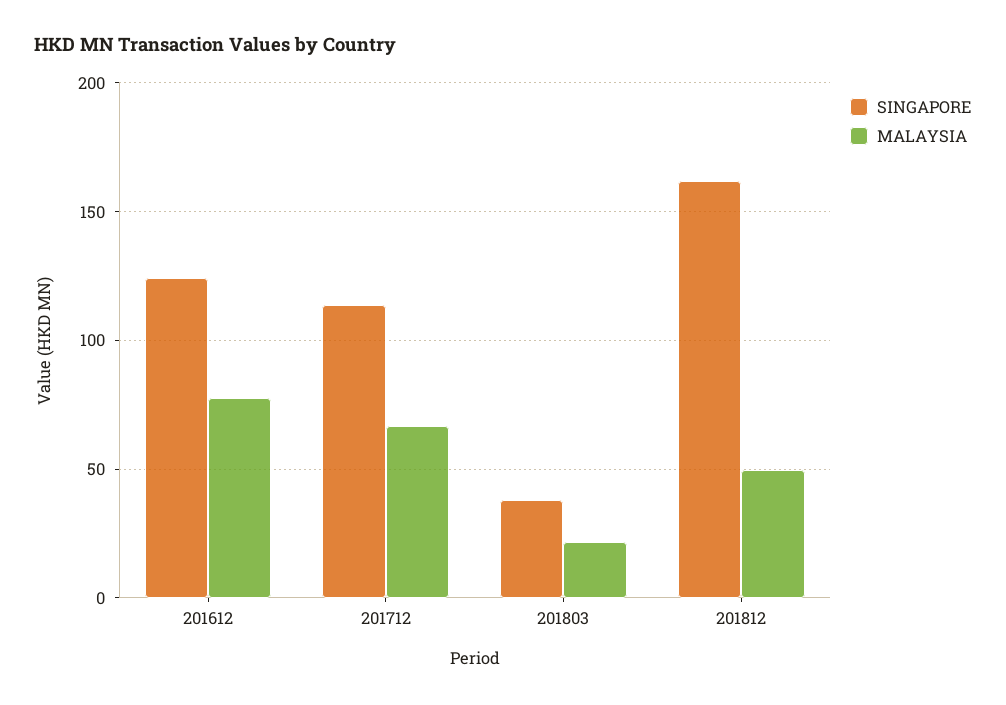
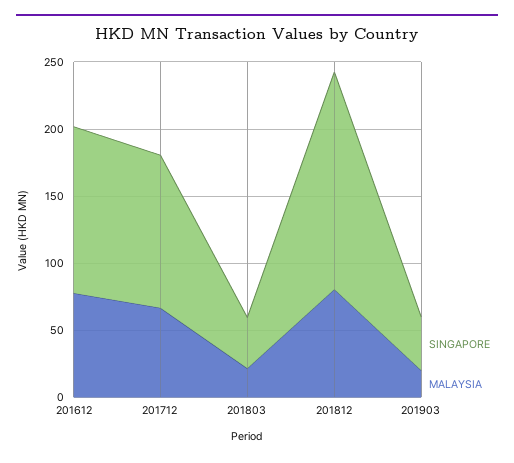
MALAYSIA, 201812: 50 -> 80
SINGAPORE, 201903: none -> 40
MALAYSIA, 201903: none -> 20

